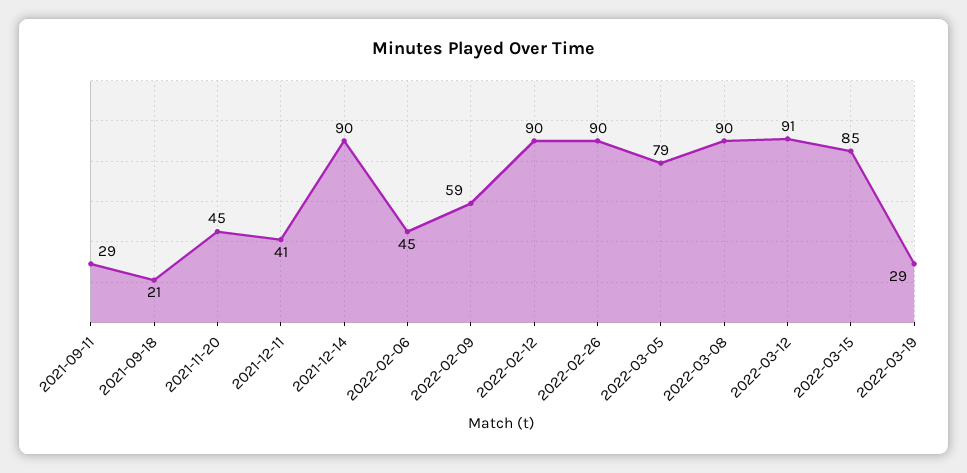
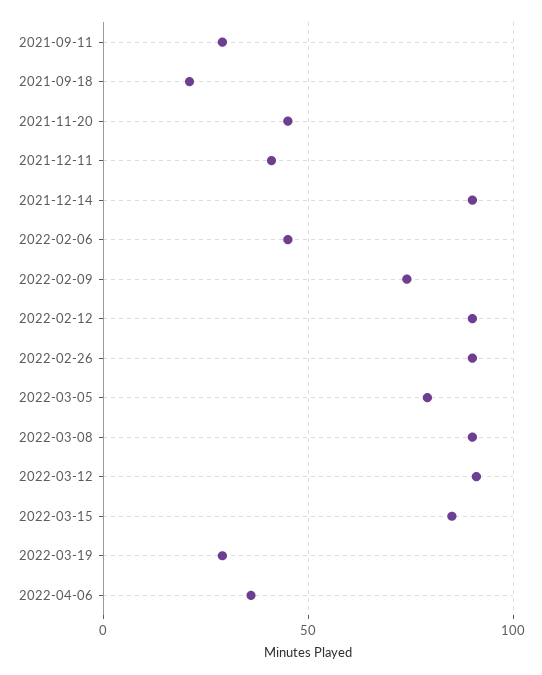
2022-02-09: 59 -> 75
2022-04-06: none -> 35

